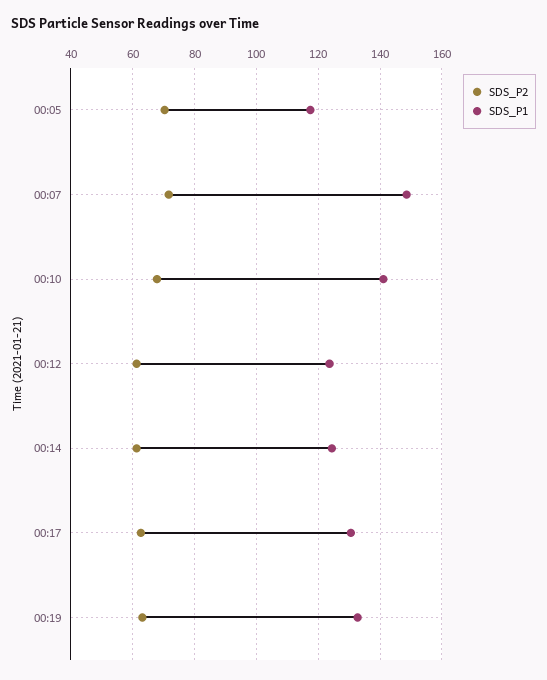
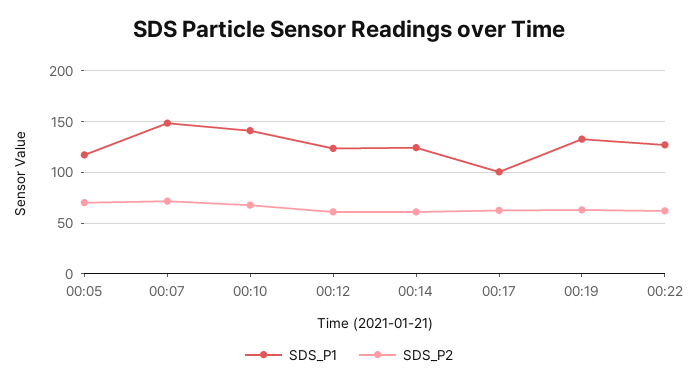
SDS_P1, 00:17: 130 -> 100
SDS_P1, 00:22: none -> 130
SDS_P2, 00:22: none -> 60

